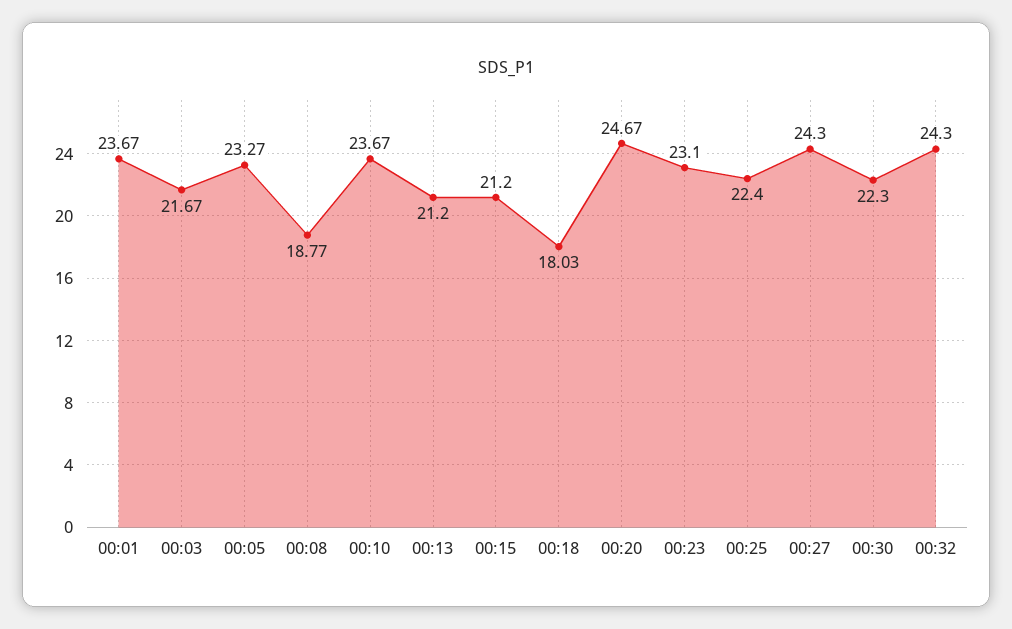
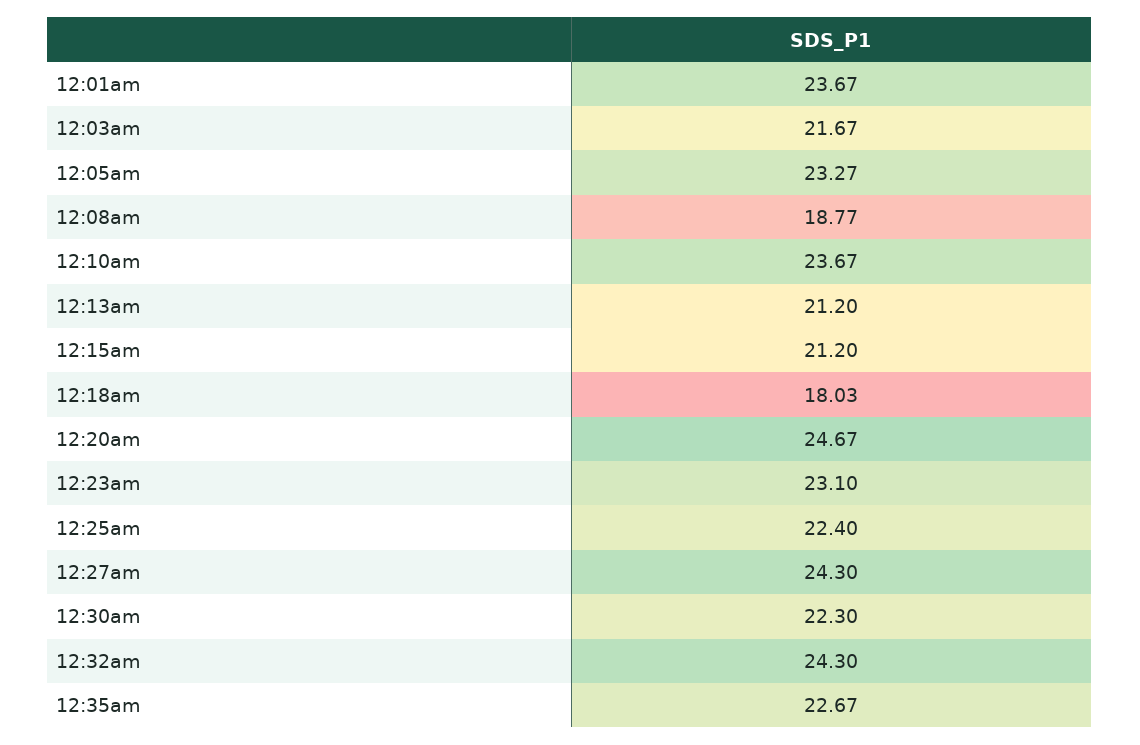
12:35am: none -> 22.67

